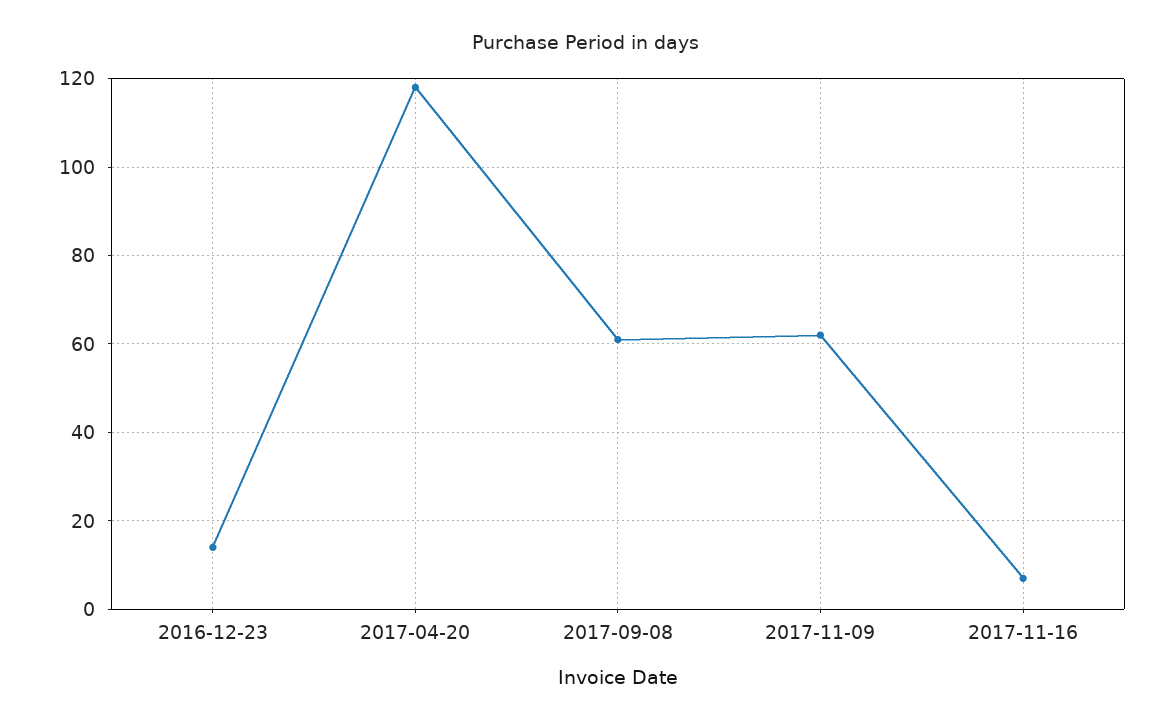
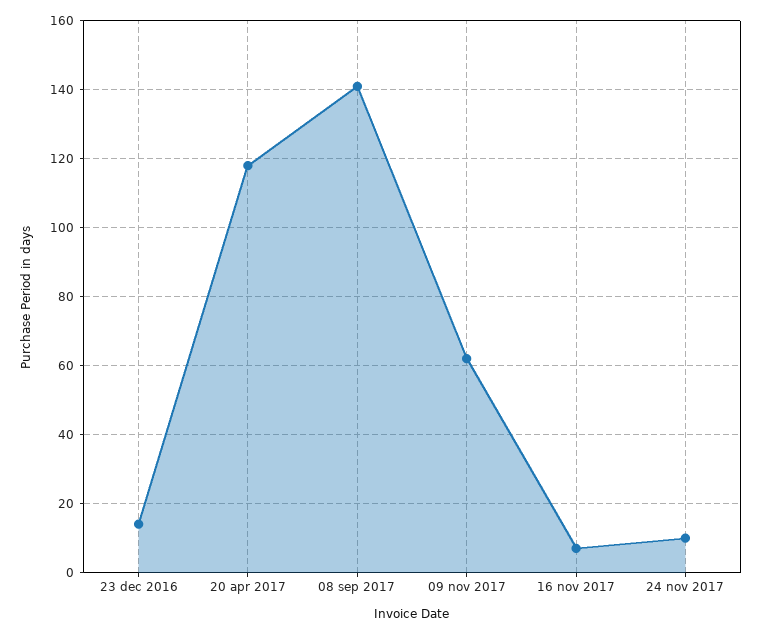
2017-09-08: 60 -> 140
24 nov 2017: none -> 10

